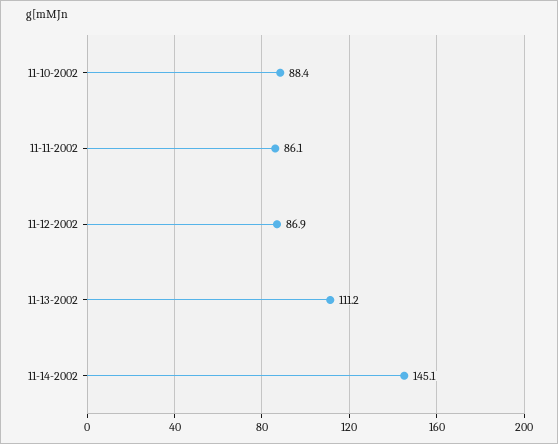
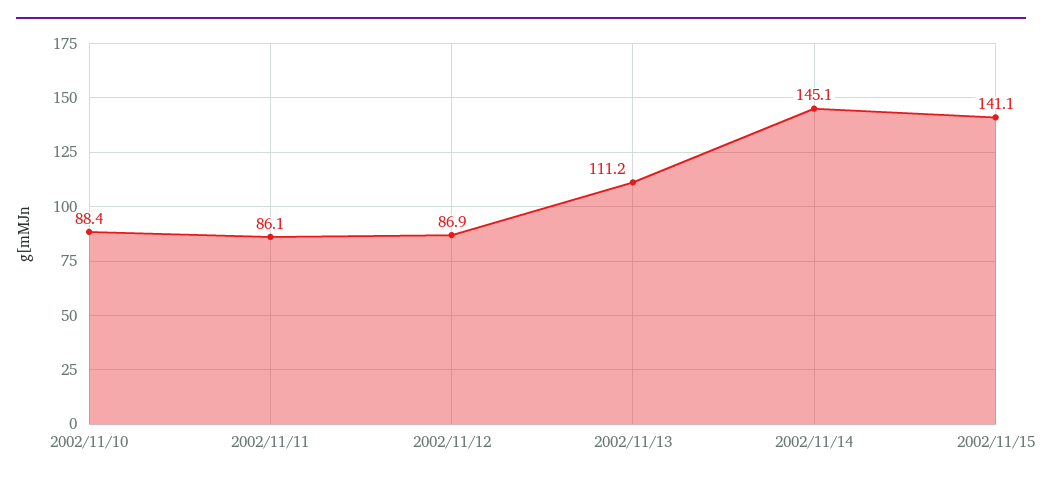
2002/11/15: none -> 141.1

